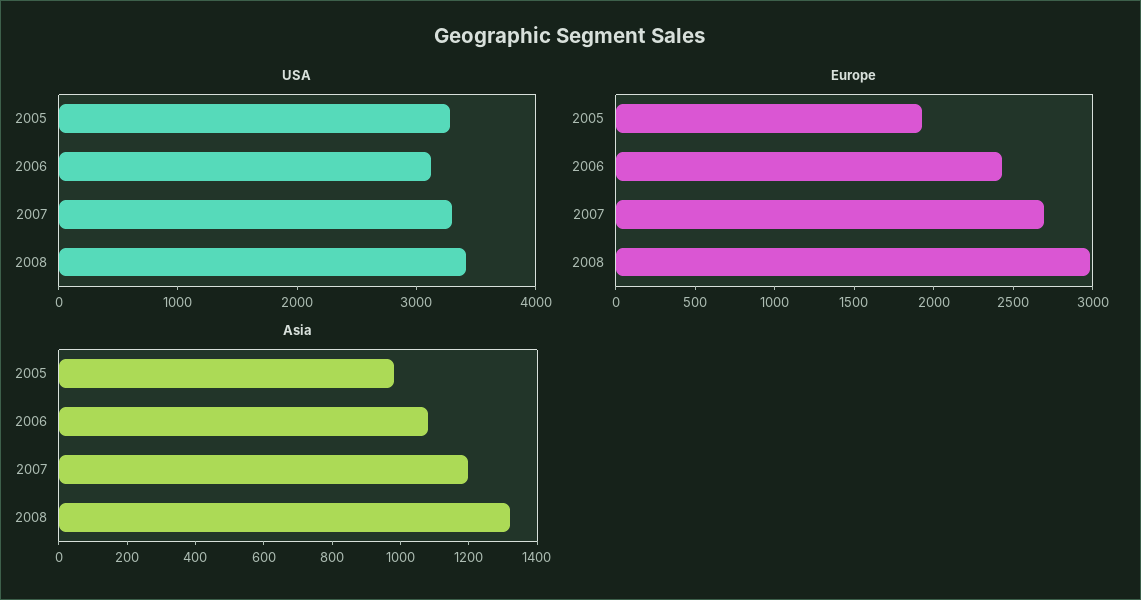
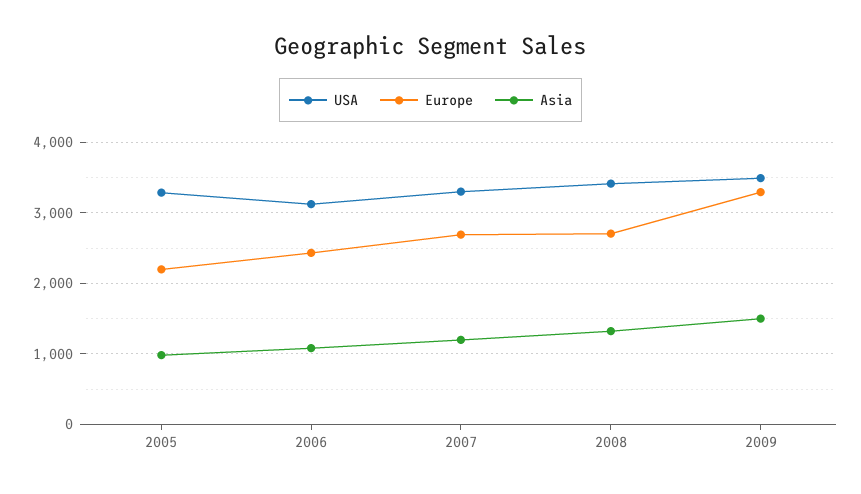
Europe, 2005: 1900 -> 2200
Europe, 2008: 3000 -> 2700
USA, 2009: none -> 3500
Europe, 2009: none -> 3300
Asia, 2009: none -> 1500

